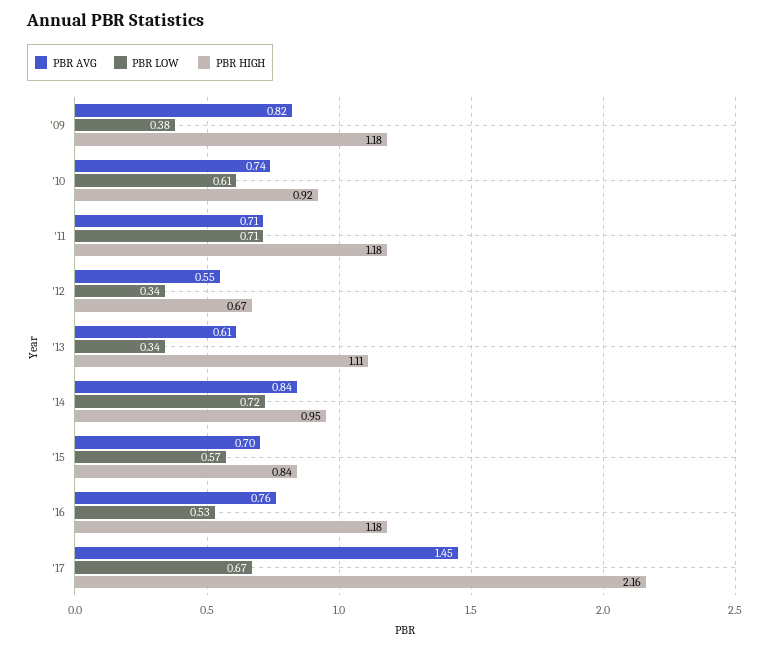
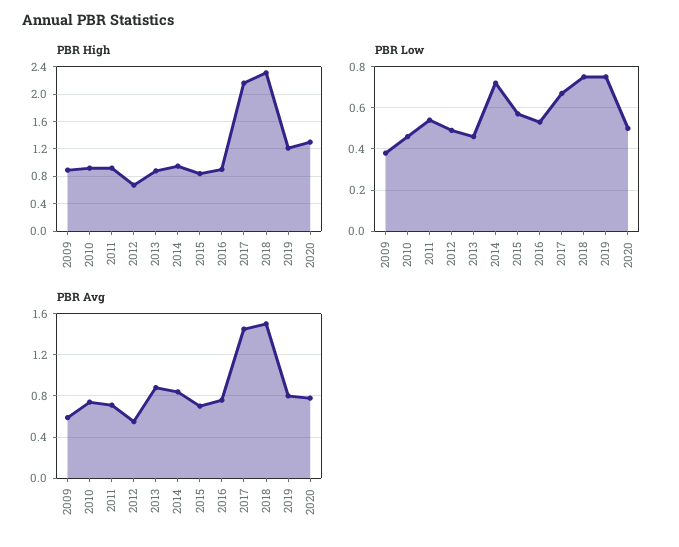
PBR AVG, '09: 0.82 -> 0.6
PBR HIGH, '09: 1.18 -> 0.9
PBR LOW, '10: 0.61 -> 0.45
PBR LOW, '11: 0.71 -> 0.55
PBR HIGH, '11: 1.18 -> 0.9
PBR LOW, '12: 0.34 -> 0.5
PBR AVG, '13: 0.61 -> 0.9
PBR LOW, '13: 0.34 -> 0.45
PBR HIGH, '13: 1.11 -> 0.9
PBR HIGH, '16: 1.18 -> 0.9
PBR HIGH, 2018: none -> 2.3
PBR HIGH, 2019: none -> 1.2
PBR HIGH, 2020: none -> 1.3
PBR LOW, 2018: none -> 0.75
PBR LOW, 2019: none -> 0.75
PBR LOW, 2020: none -> 0.5
PBR AVG, 2018: none -> 1.5
PBR AVG, 2019: none -> 0.8
PBR AVG, 2020: none -> 0.8

